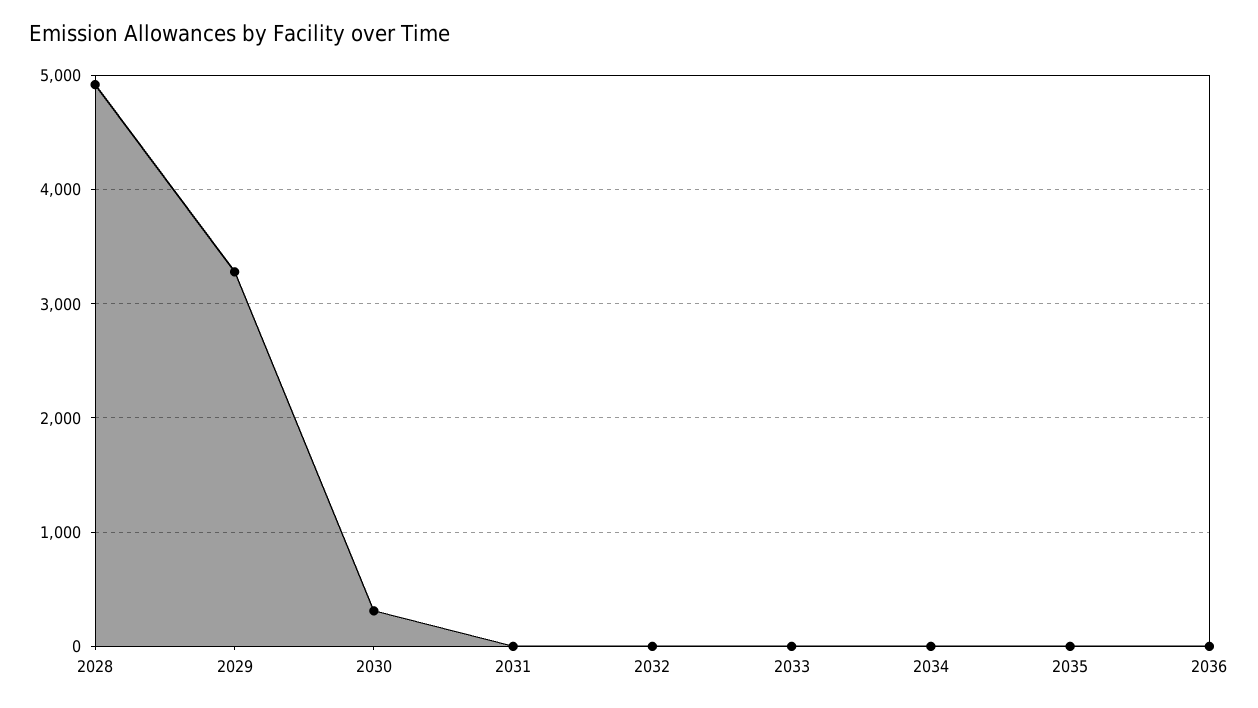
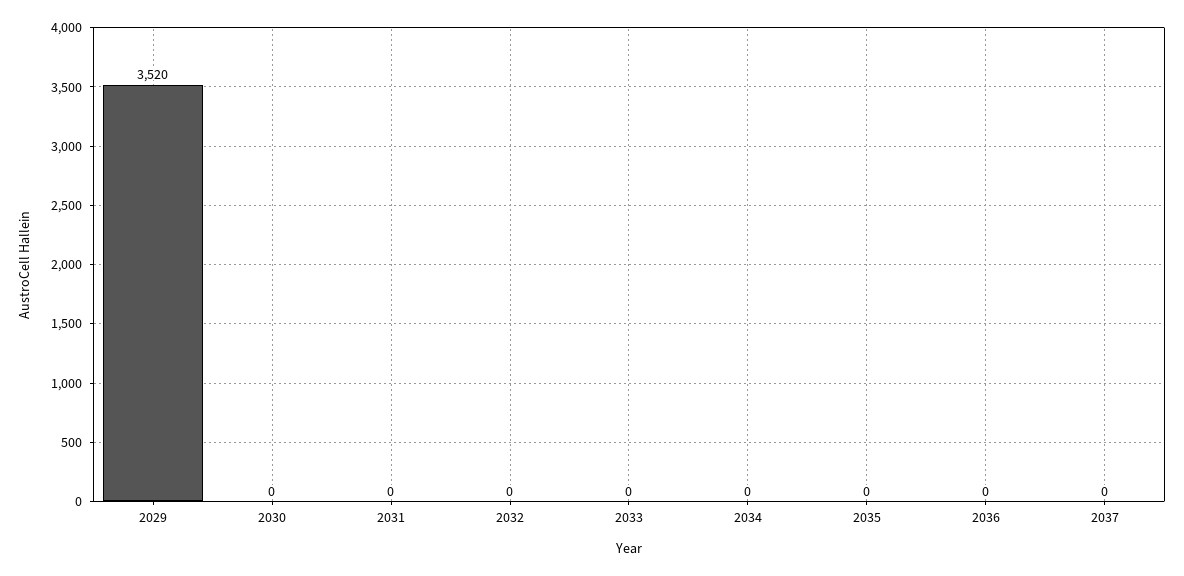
2028: 4900 -> none
2029: 3300 -> 3520
2030: 300 -> 0
2037: none -> 0

